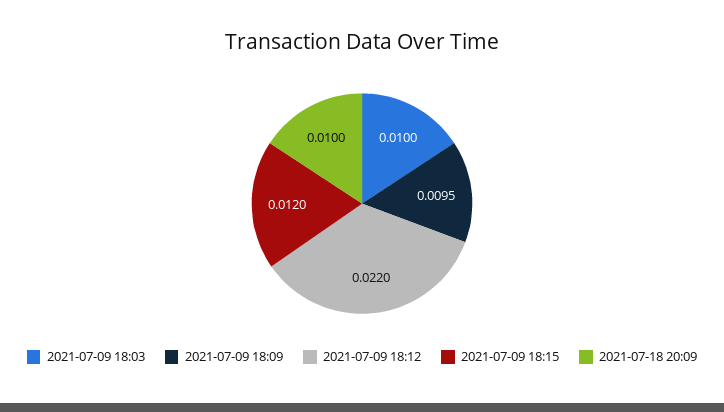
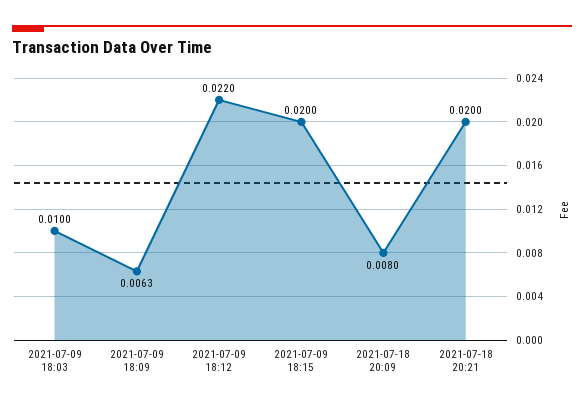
2021-07-09 18:09: 0.0095 -> 0.0063
2021-07-09 18:15: 0.012 -> 0.02
2021-07-18 20:09: 0.01 -> 0.008
2021-07-18 20:21: none -> 0.02

